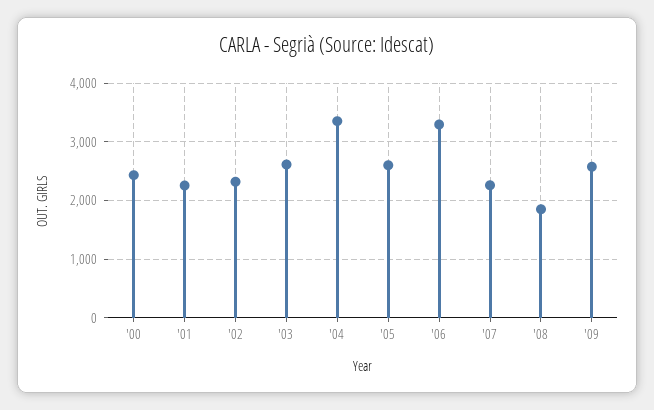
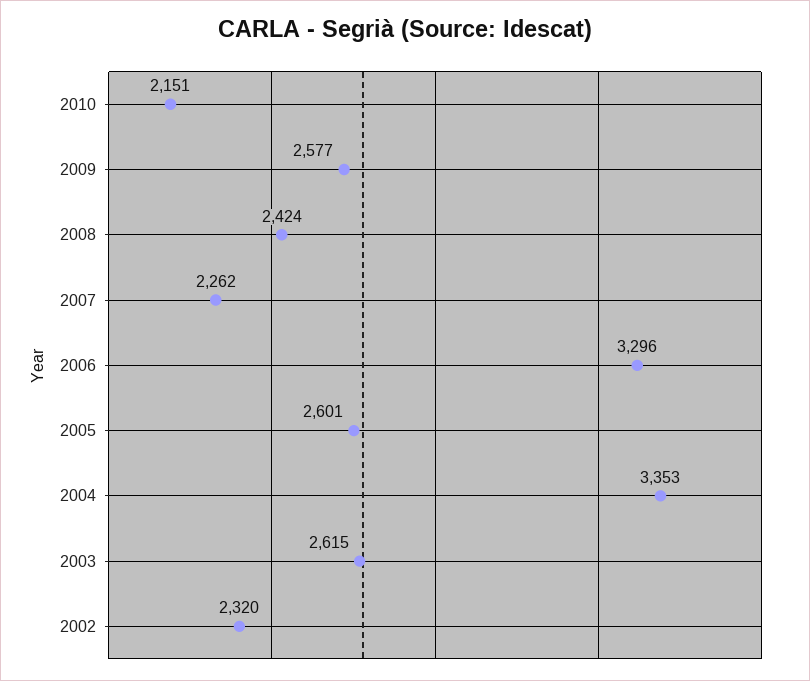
'00: 2400 -> none
'01: 2200 -> none
'08: 1800 -> 2424
2010: none -> 2151

